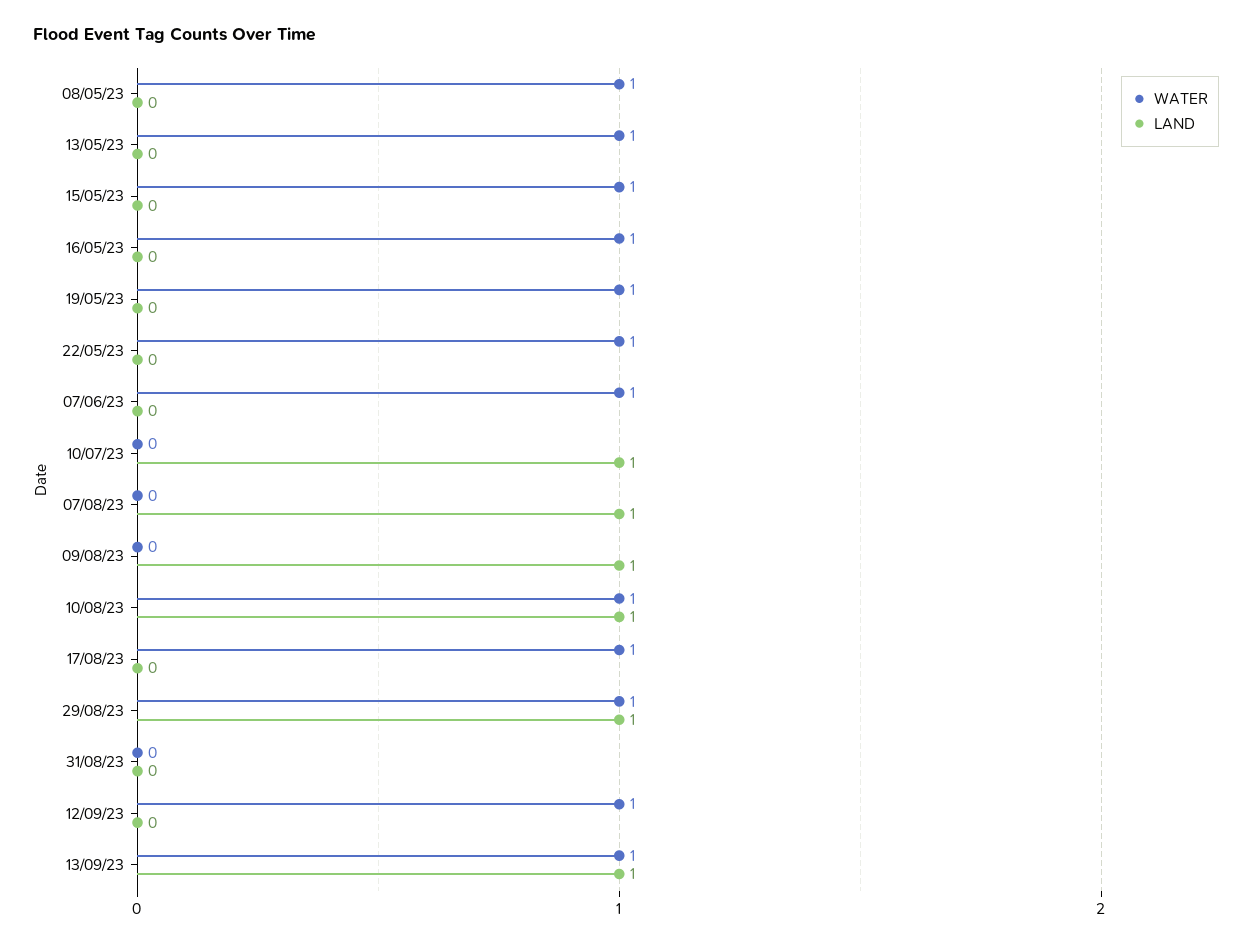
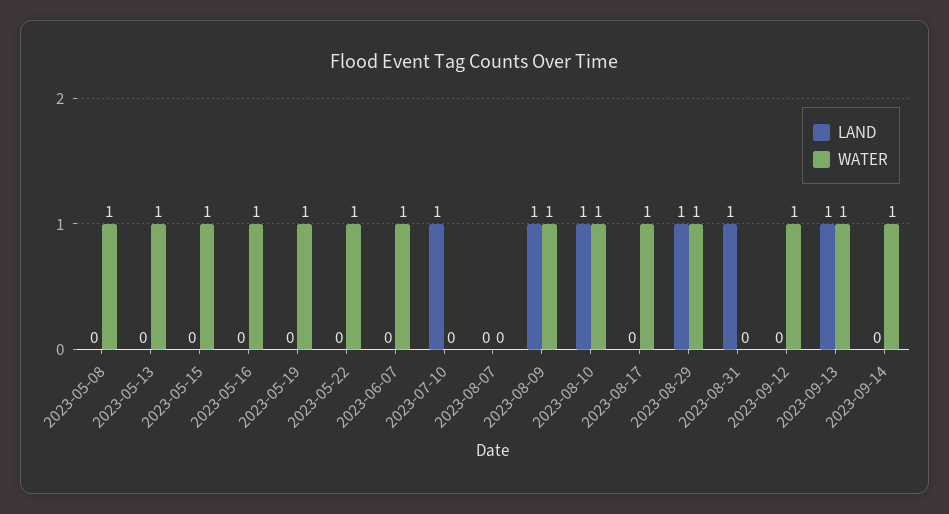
LAND, 07/08/23: 1 -> 0
WATER, 09/08/23: 0 -> 1
LAND, 31/08/23: 0 -> 1
LAND, 2023-09-14: none -> 0
WATER, 2023-09-14: none -> 1

